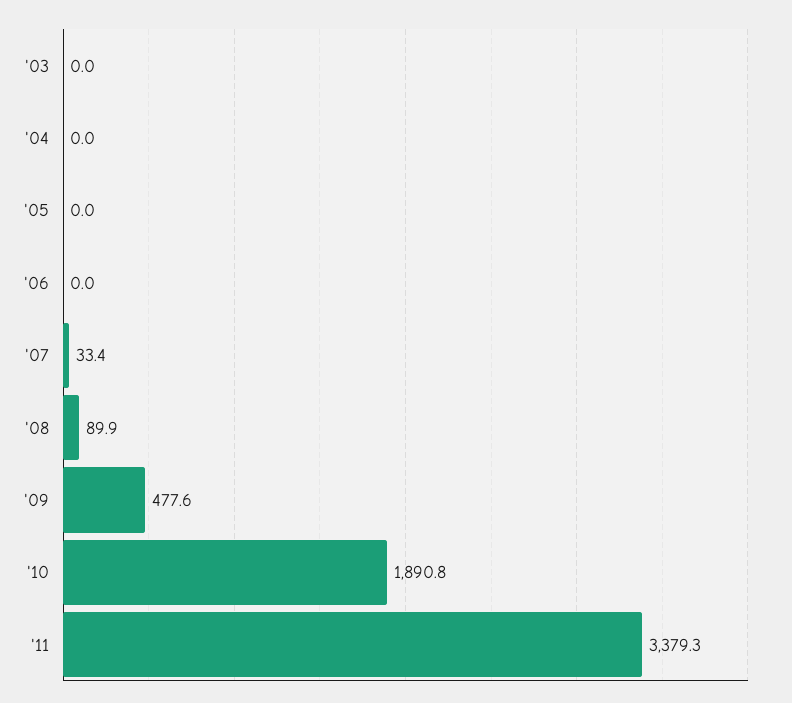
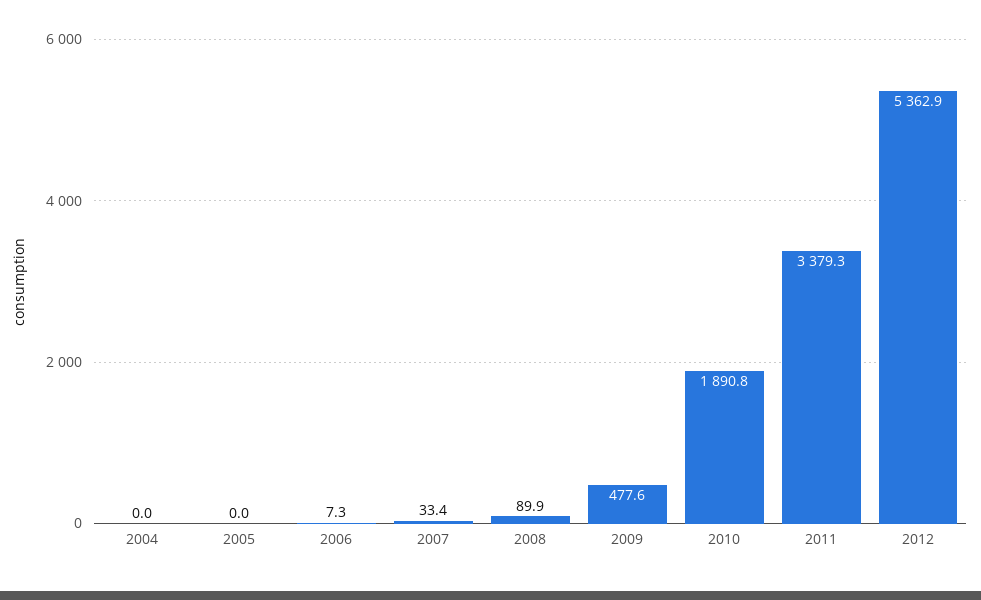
'03: 0 -> none
'06: 0 -> 7.3
2012: none -> 5362.9

